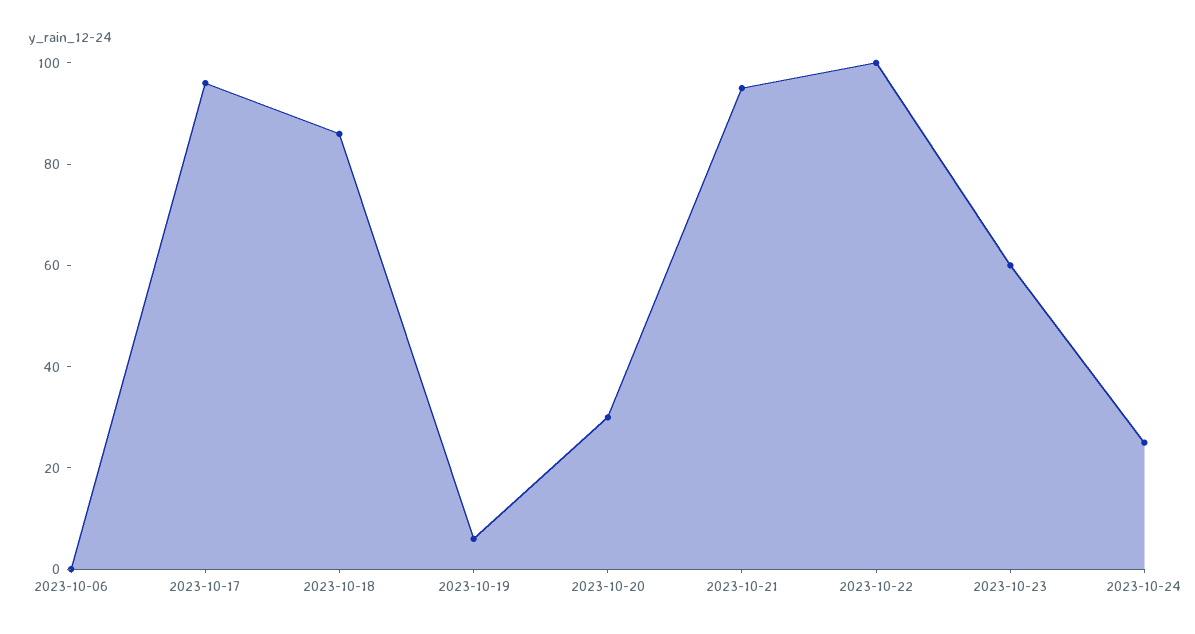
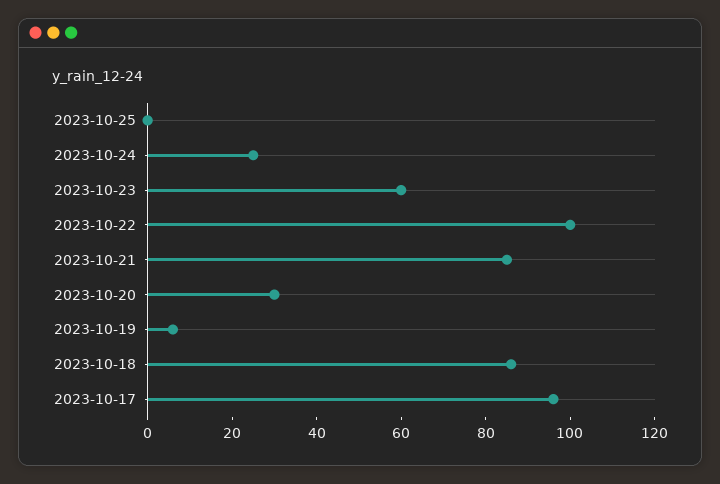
2023-10-06: 0 -> none
2023-10-21: 95 -> 85
2023-10-25: none -> 0

